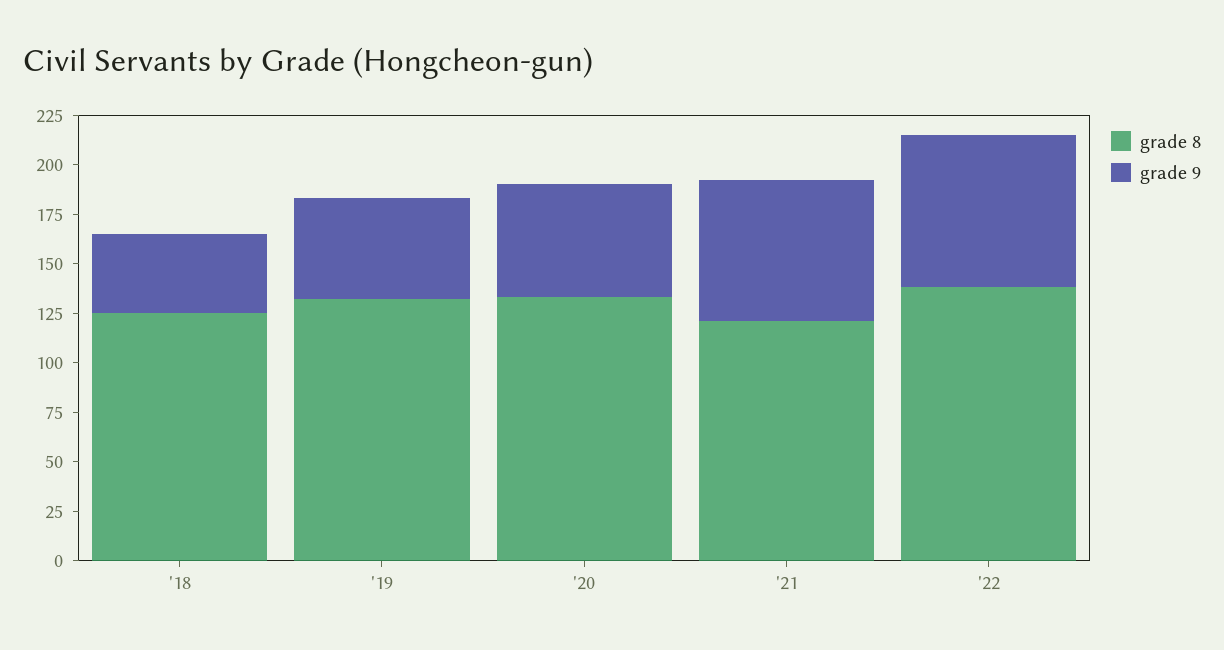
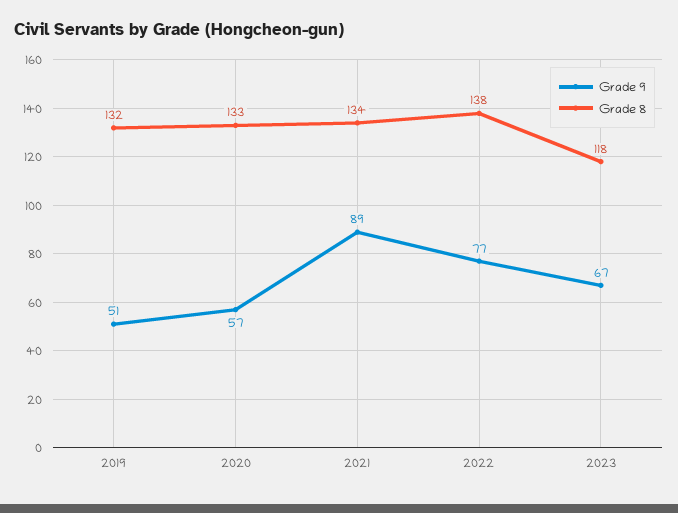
grade 8, '18: 125 -> none
grade 9, '18: 40 -> none
grade 8, '21: 120 -> 134
grade 9, '21: 70 -> 89
grade 9, 2023: none -> 67
grade 8, 2023: none -> 118

